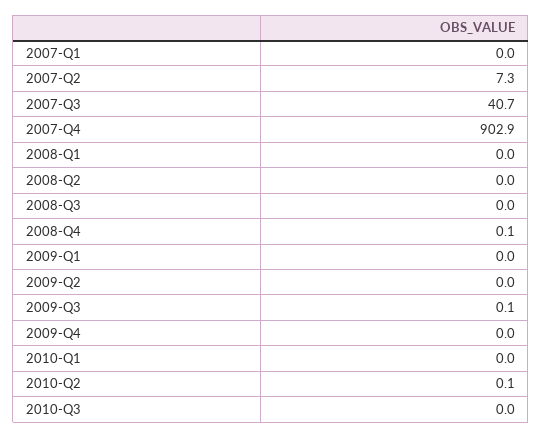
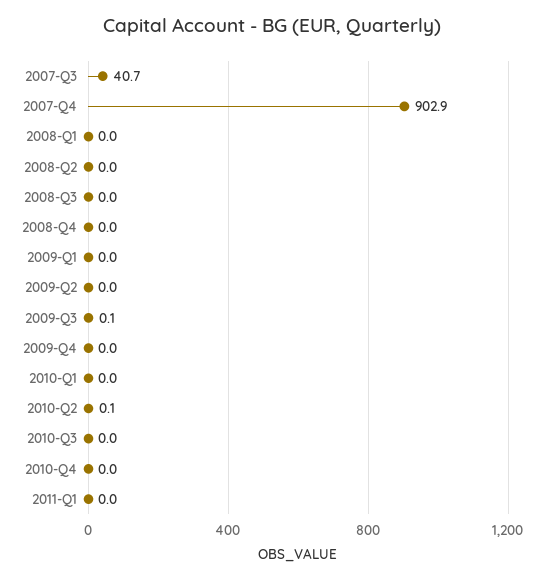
2007-Q1: 0 -> none
2007-Q2: 7.3 -> none
2008-Q4: 0.1 -> 0
2010-Q4: none -> 0
2011-Q1: none -> 0

